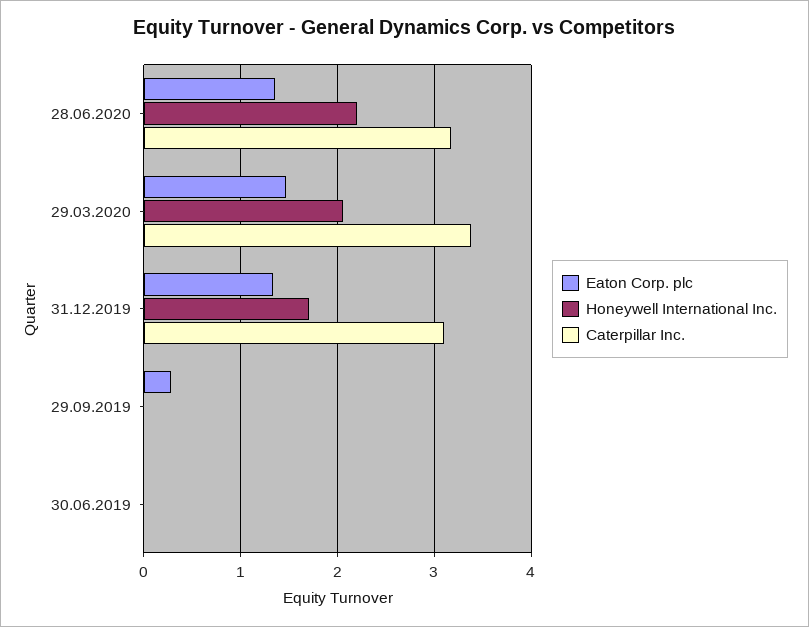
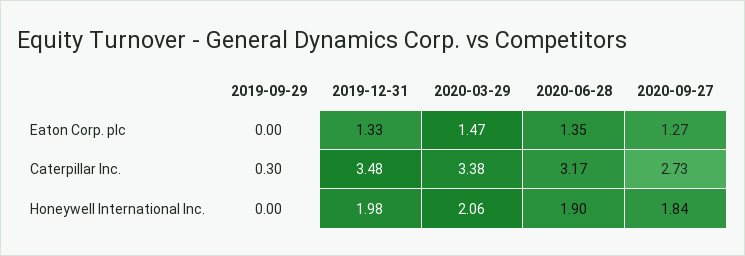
Honeywell International Inc., 28.06.2020: 2.2 -> 1.9
Honeywell International Inc., 31.12.2019: 1.7 -> 1.98
Caterpillar Inc., 31.12.2019: 3.1 -> 3.48
Eaton Corp. plc, 29.09.2019: 0.3 -> 0
Caterpillar Inc., 29.09.2019: 0 -> 0.3
Eaton Corp. plc, 30.06.2019: 0 -> none
Honeywell International Inc., 30.06.2019: 0 -> none
Caterpillar Inc., 30.06.2019: 0 -> none
Eaton Corp. plc, 2020-09-27: none -> 1.27
Caterpillar Inc., 2020-09-27: none -> 2.73
Honeywell International Inc., 2020-09-27: none -> 1.84

